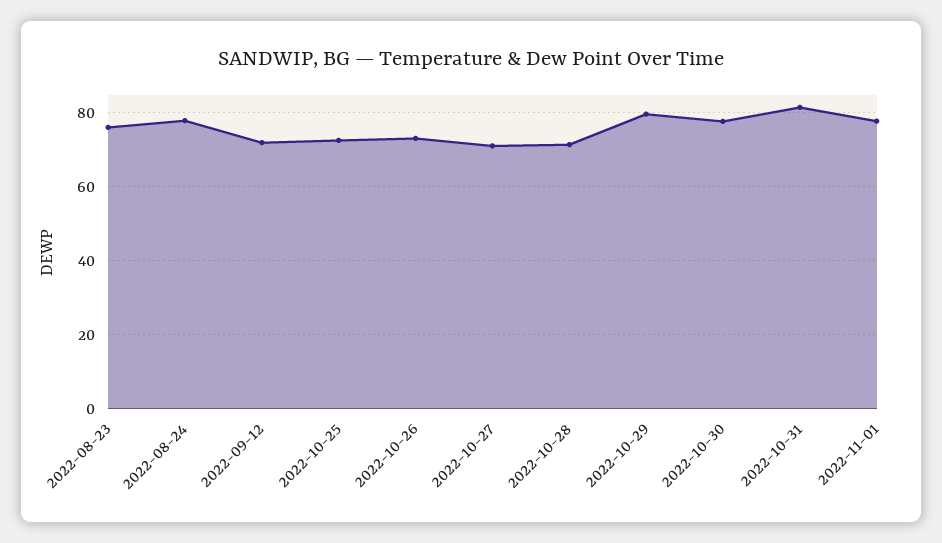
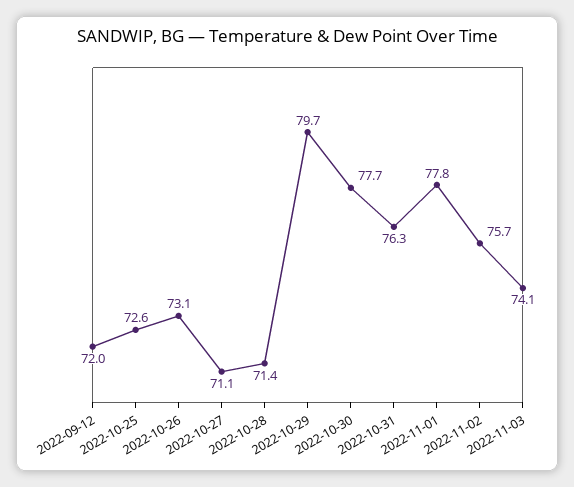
2022-08-23: 76 -> none
2022-08-24: 78 -> none
2022-10-31: 82 -> 76.3
2022-11-02: none -> 75.7
2022-11-03: none -> 74.1

